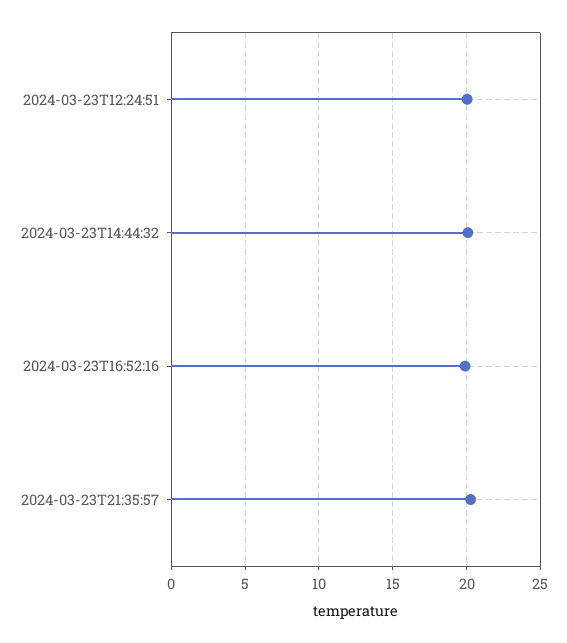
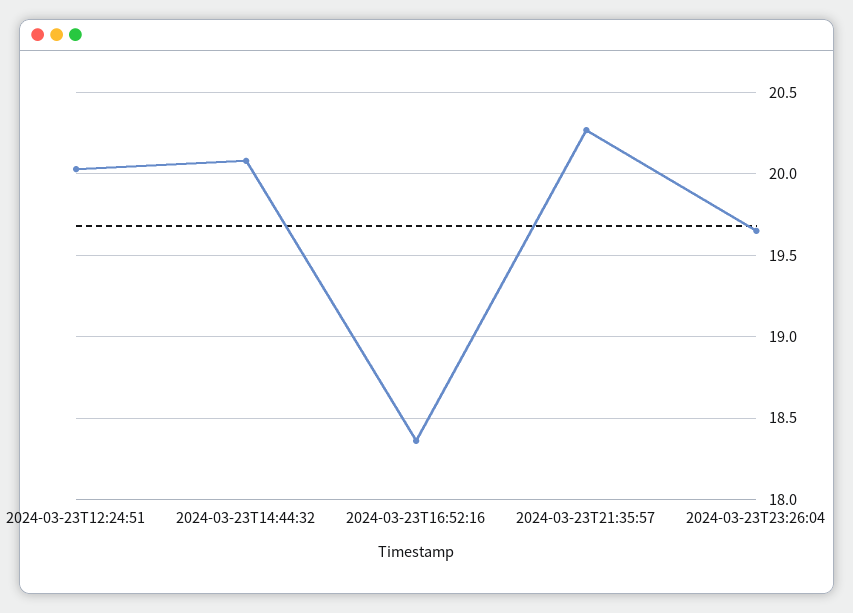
2024-03-23T16:52:16: 20 -> 18.35
2024-03-23T23:26:04: none -> 19.65

